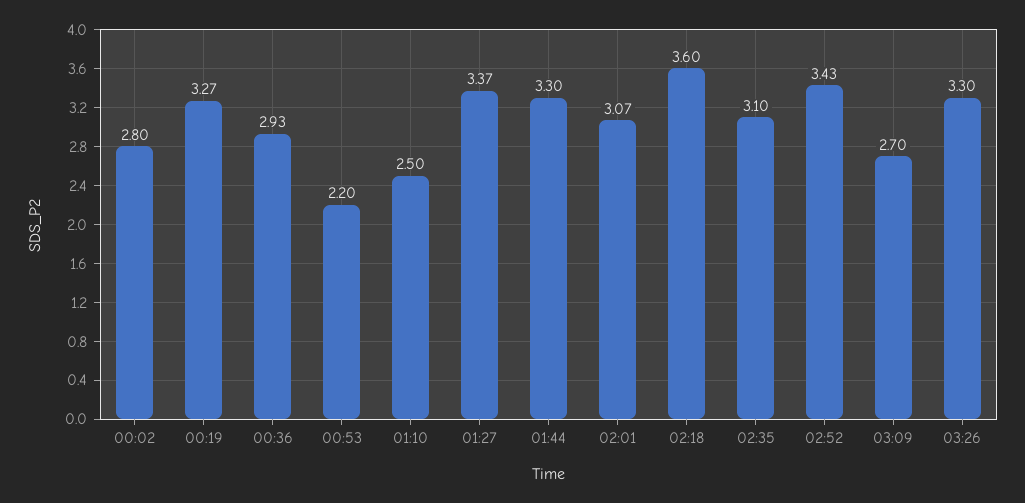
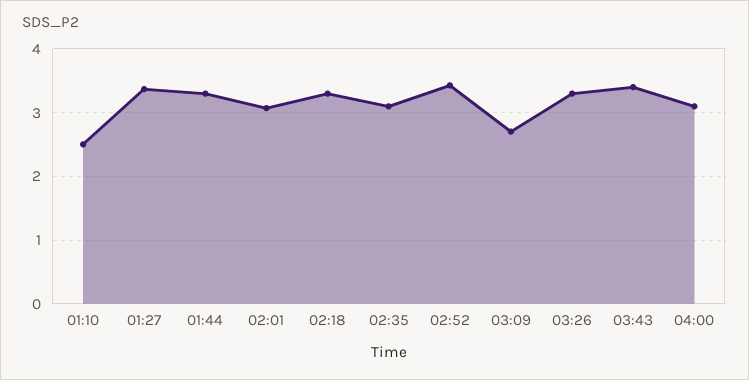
00:02: 2.8 -> none
00:19: 3.27 -> none
00:36: 2.93 -> none
00:53: 2.2 -> none
02:18: 3.6 -> 3.3
03:43: none -> 3.4
04:00: none -> 3.1

